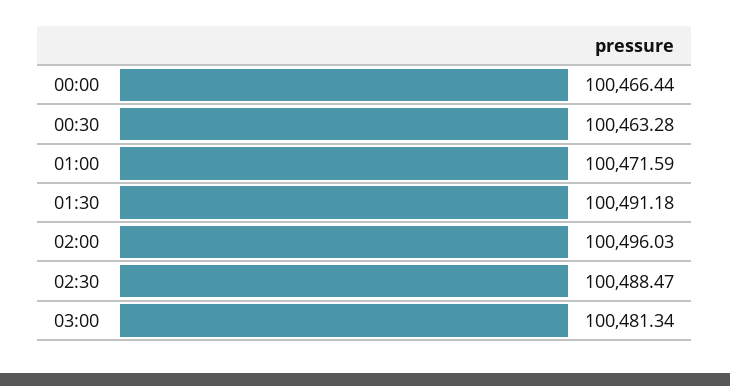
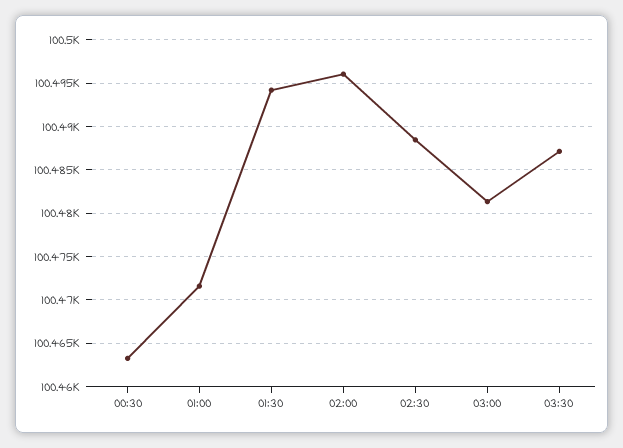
00:00: 100466.44 -> none
01:30: 100491.18 -> 100494
03:30: none -> 100487

